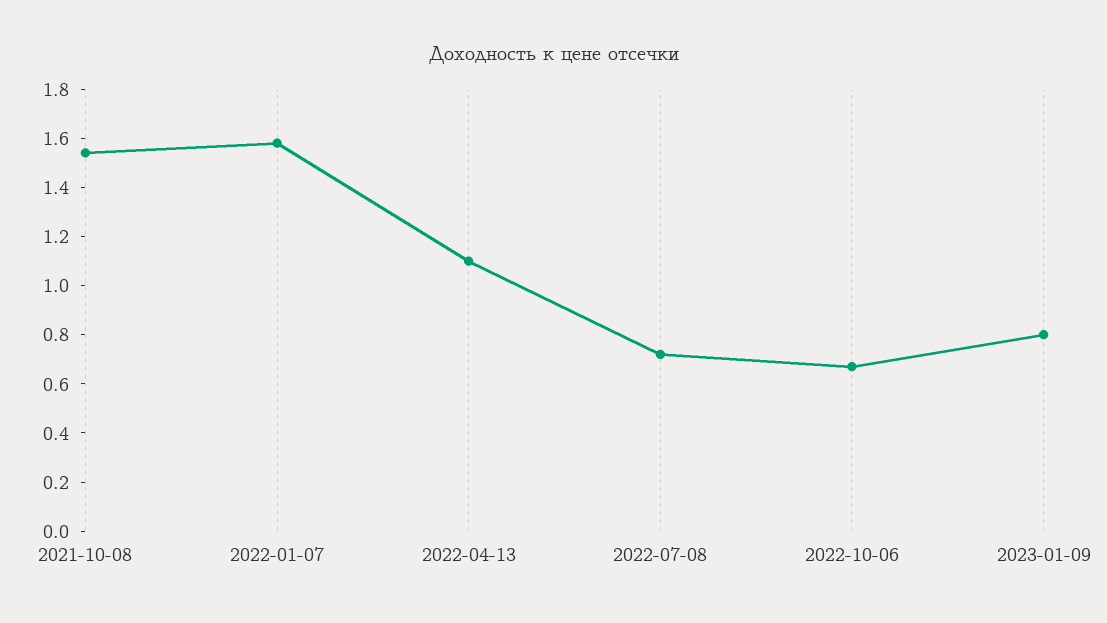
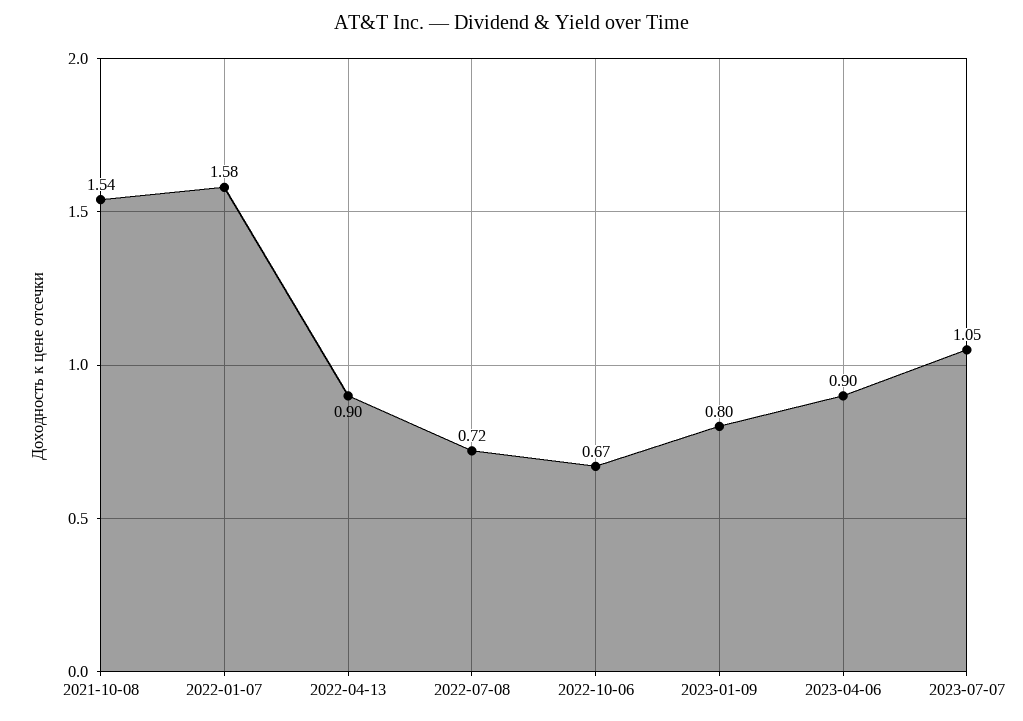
2022-04-13: 1.1 -> 0.9
2023-04-06: none -> 0.9
2023-07-07: none -> 1.05

